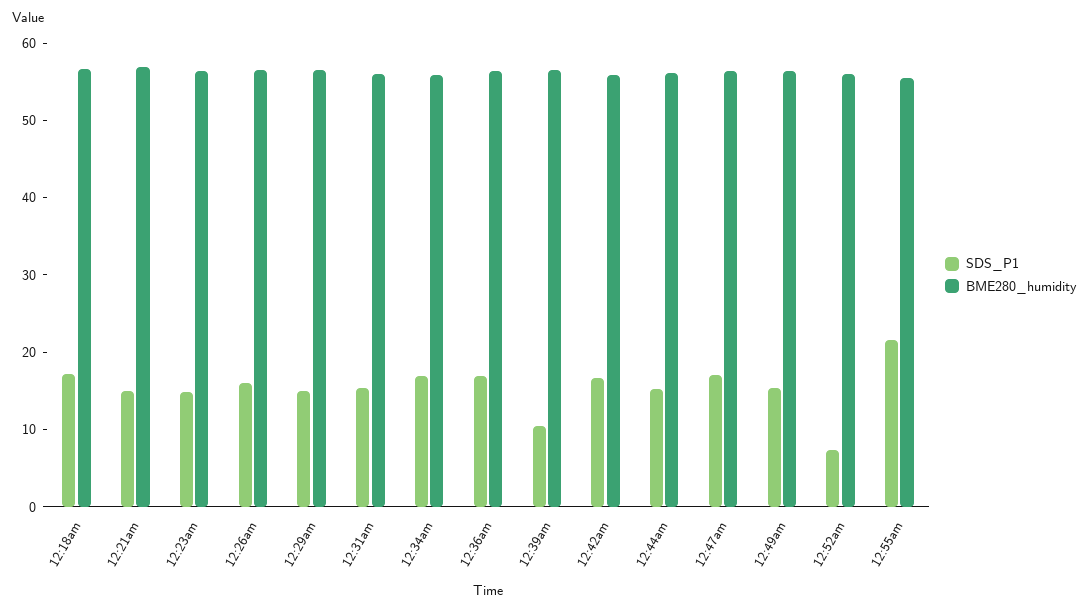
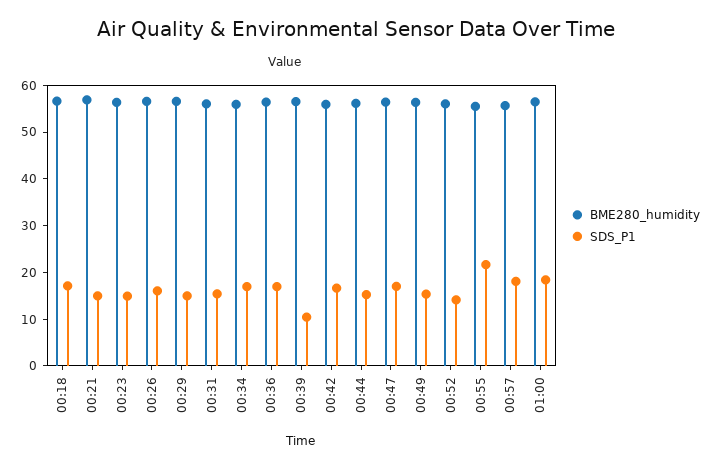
SDS_P1, 12:52am: 8 -> 14
BME280_humidity, 00:57: none -> 56
SDS_P1, 00:57: none -> 18
BME280_humidity, 01:00: none -> 56
SDS_P1, 01:00: none -> 18

